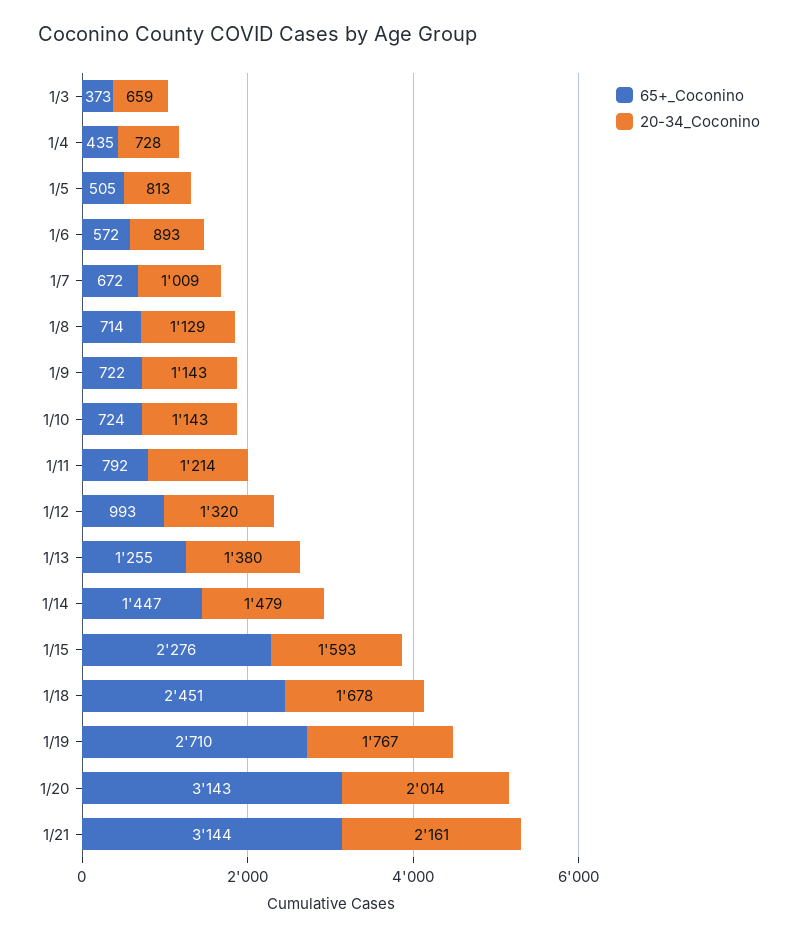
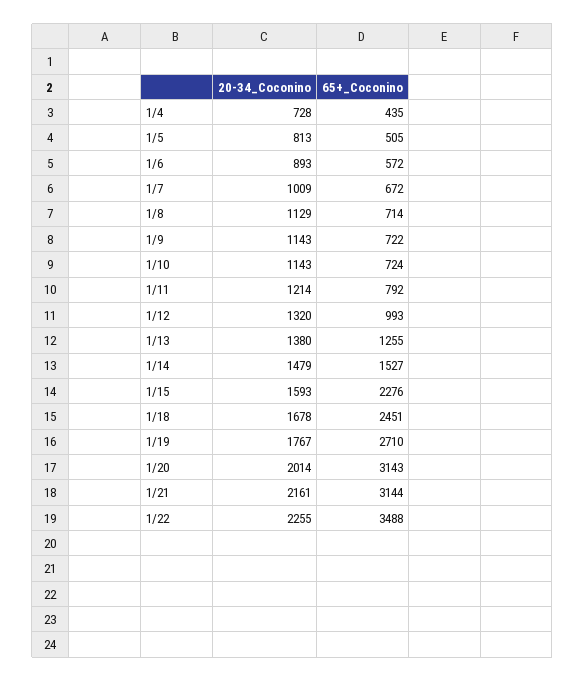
65+_Coconino, 1/3: 373 -> none
20-34_Coconino, 1/3: 659 -> none
65+_Coconino, 1/14: 1447 -> 1527
20-34_Coconino, 1/22: none -> 2255
65+_Coconino, 1/22: none -> 3488

